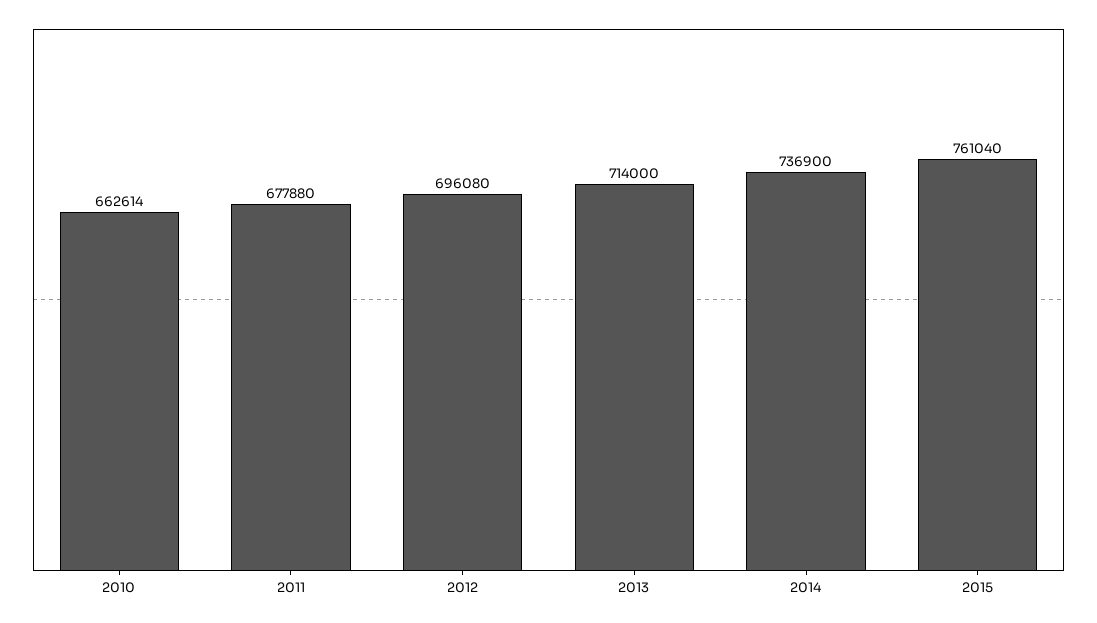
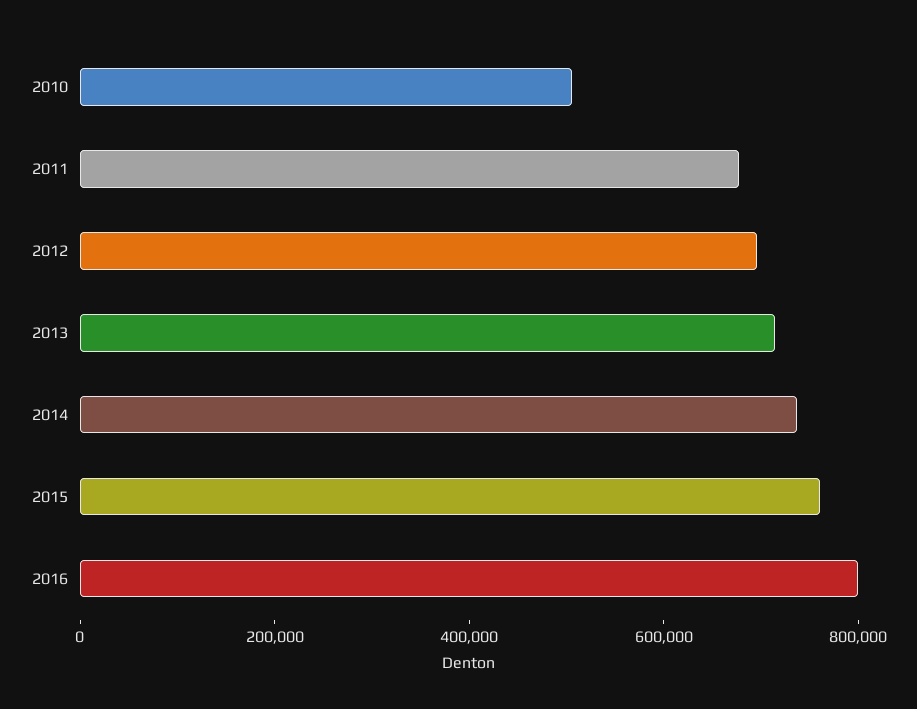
2010: 662614 -> 500000
2016: none -> 800000

